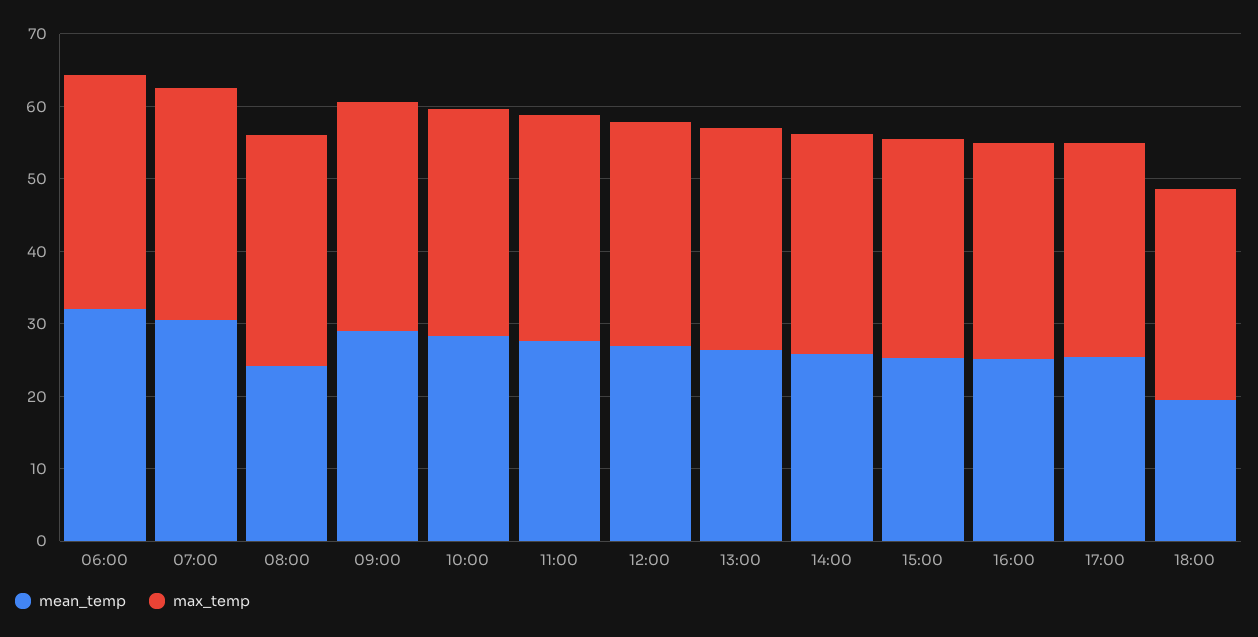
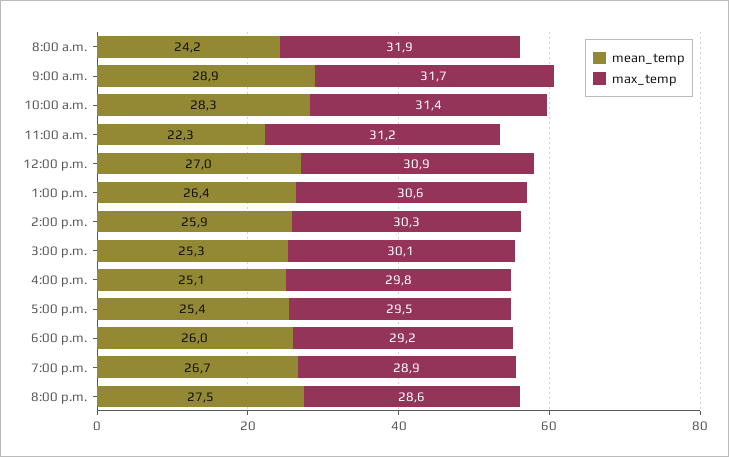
mean_temp, 06:00: 32 -> none
max_temp, 06:00: 32 -> none
mean_temp, 07:00: 30 -> none
max_temp, 07:00: 32 -> none
mean_temp, 11:00: 28 -> 22.3
mean_temp, 18:00: 20 -> 26
mean_temp, 7:00 p.m.: none -> 26.7
max_temp, 7:00 p.m.: none -> 28.9
mean_temp, 8:00 p.m.: none -> 27.5
max_temp, 8:00 p.m.: none -> 28.6

